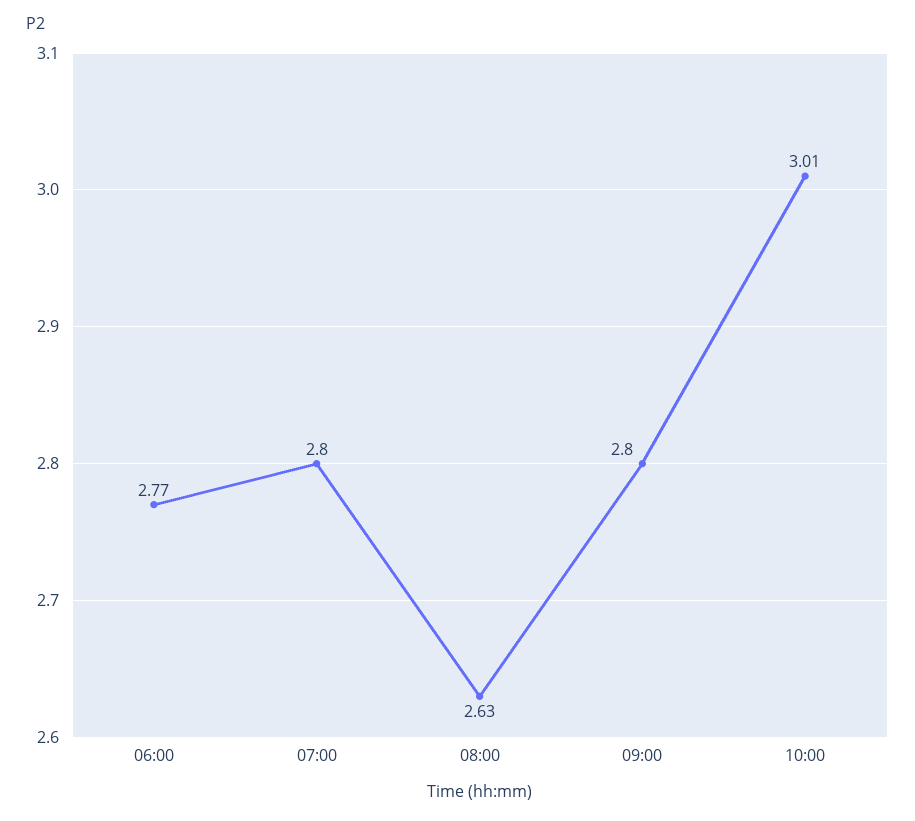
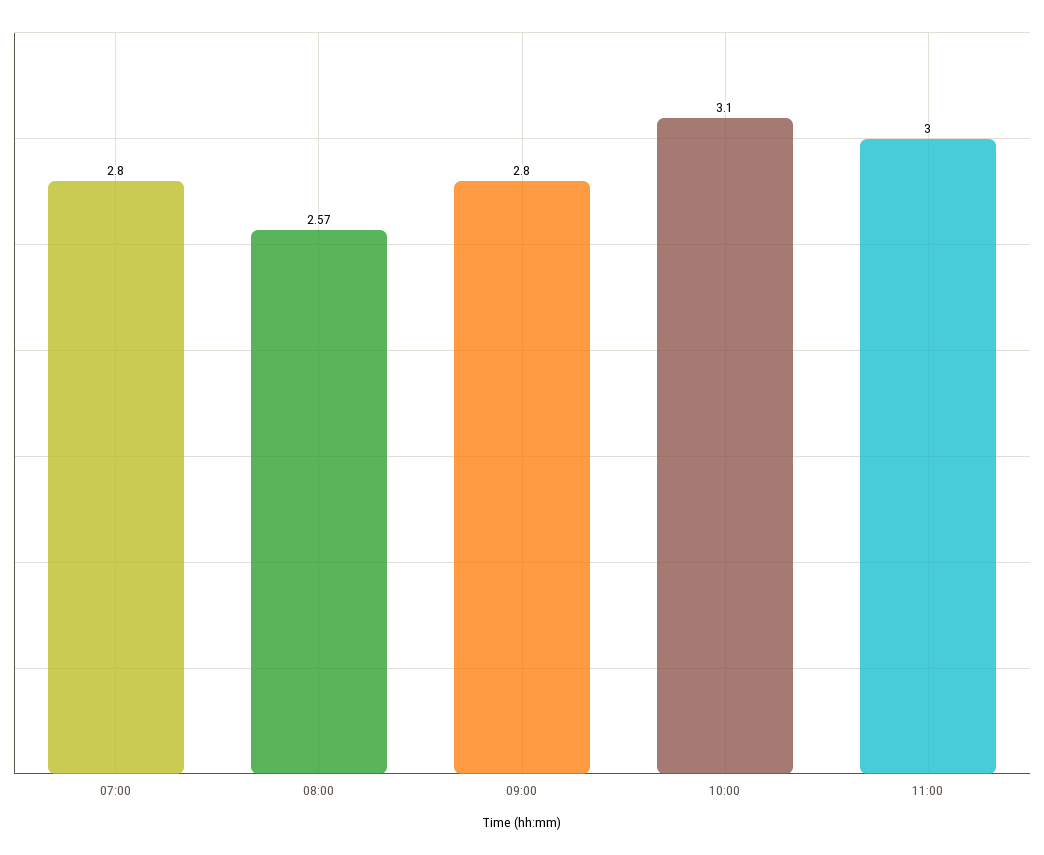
06:00: 2.77 -> none
08:00: 2.63 -> 2.57
10:00: 3.01 -> 3.1
11:00: none -> 3

